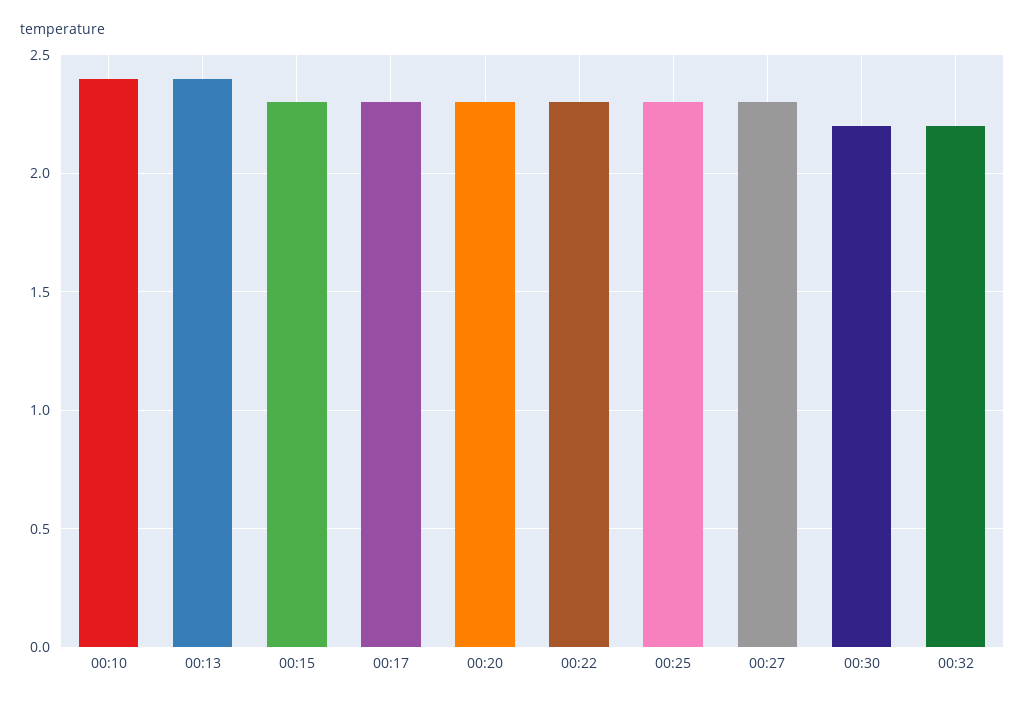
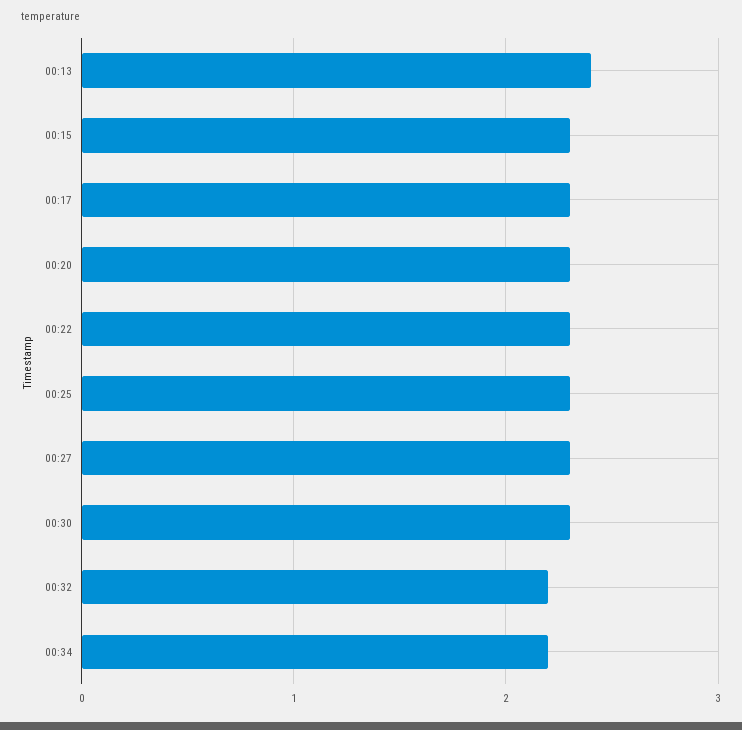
00:10: 2.4 -> none
00:30: 2.2 -> 2.3
00:34: none -> 2.2

